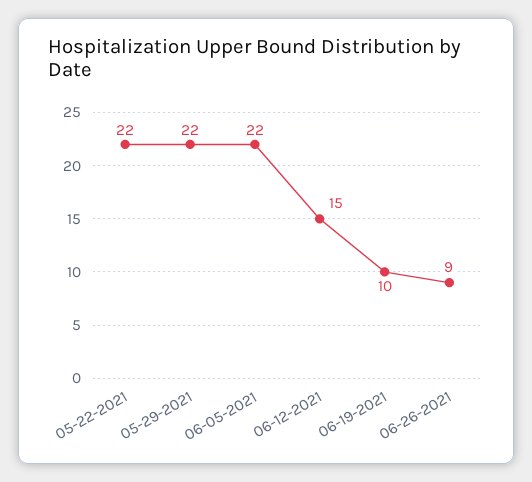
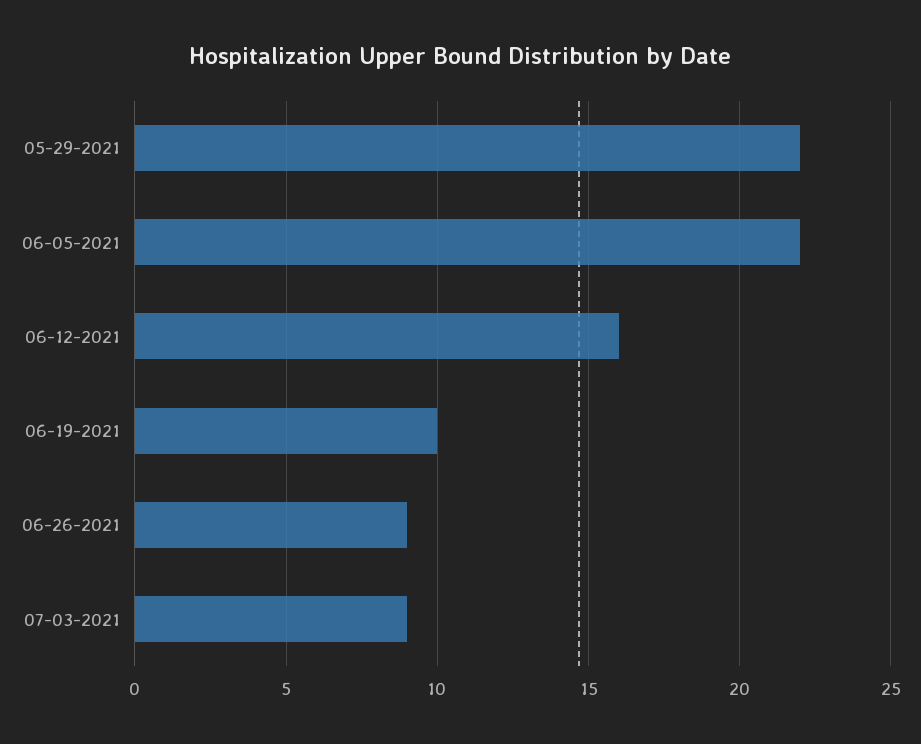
05-22-2021: 22 -> none
06-12-2021: 15 -> 16
07-03-2021: none -> 9

